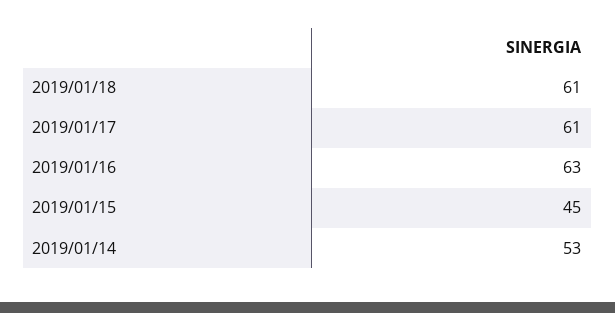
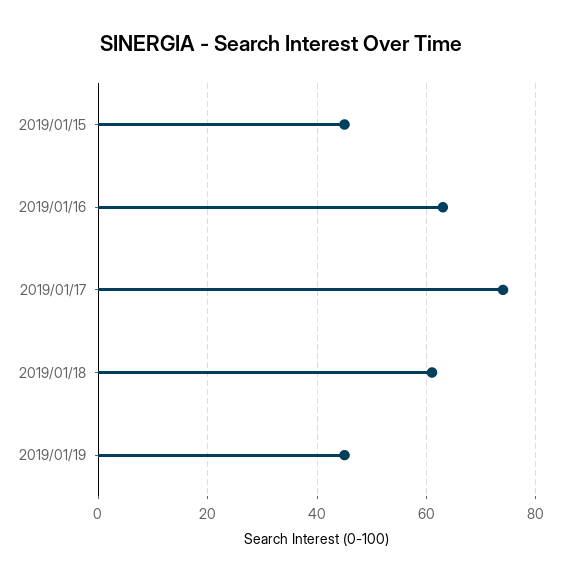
2019/01/17: 61 -> 75
2019/01/14: 53 -> none
2019/01/19: none -> 45

